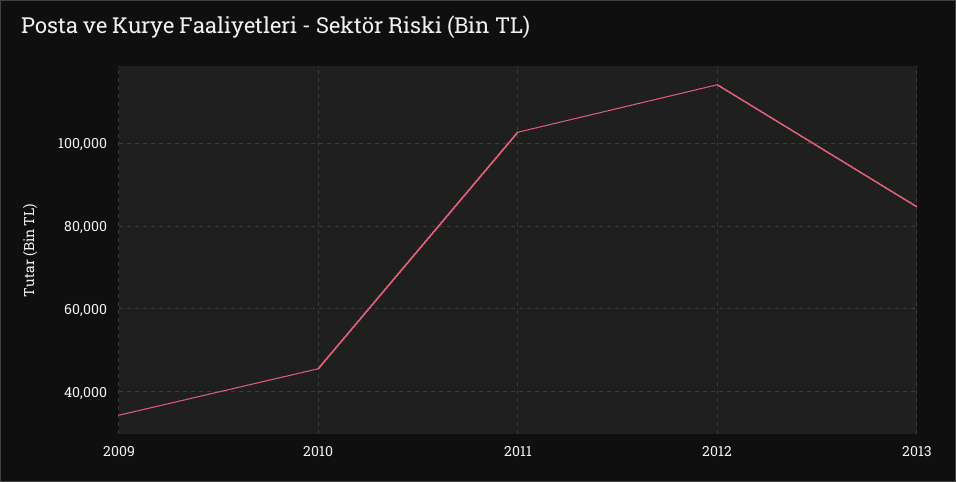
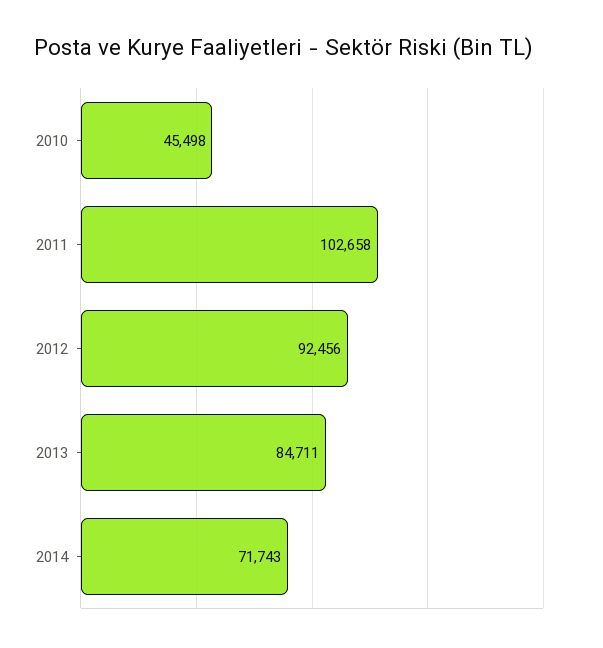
2009: 34000 -> none
2012: 114000 -> 92456
2014: none -> 71743

